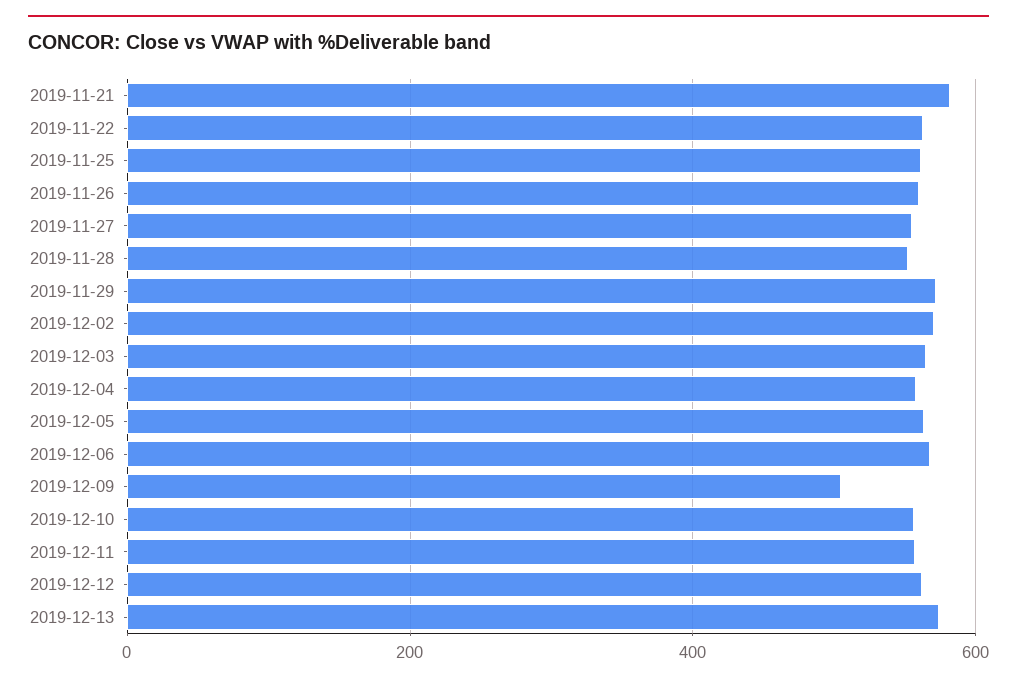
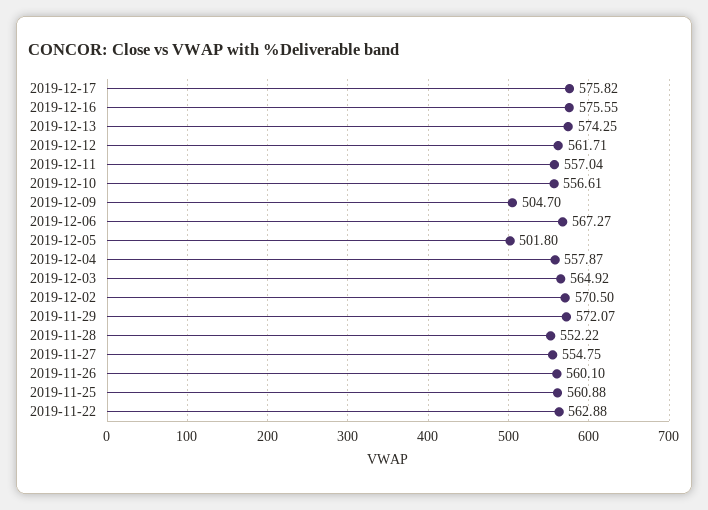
2019-11-21: 580 -> none
2019-12-05: 560 -> 501.8
2019-12-17: none -> 575.82
2019-12-16: none -> 575.55

